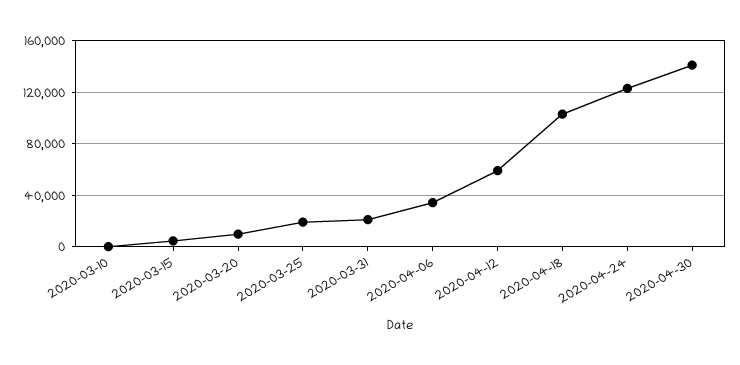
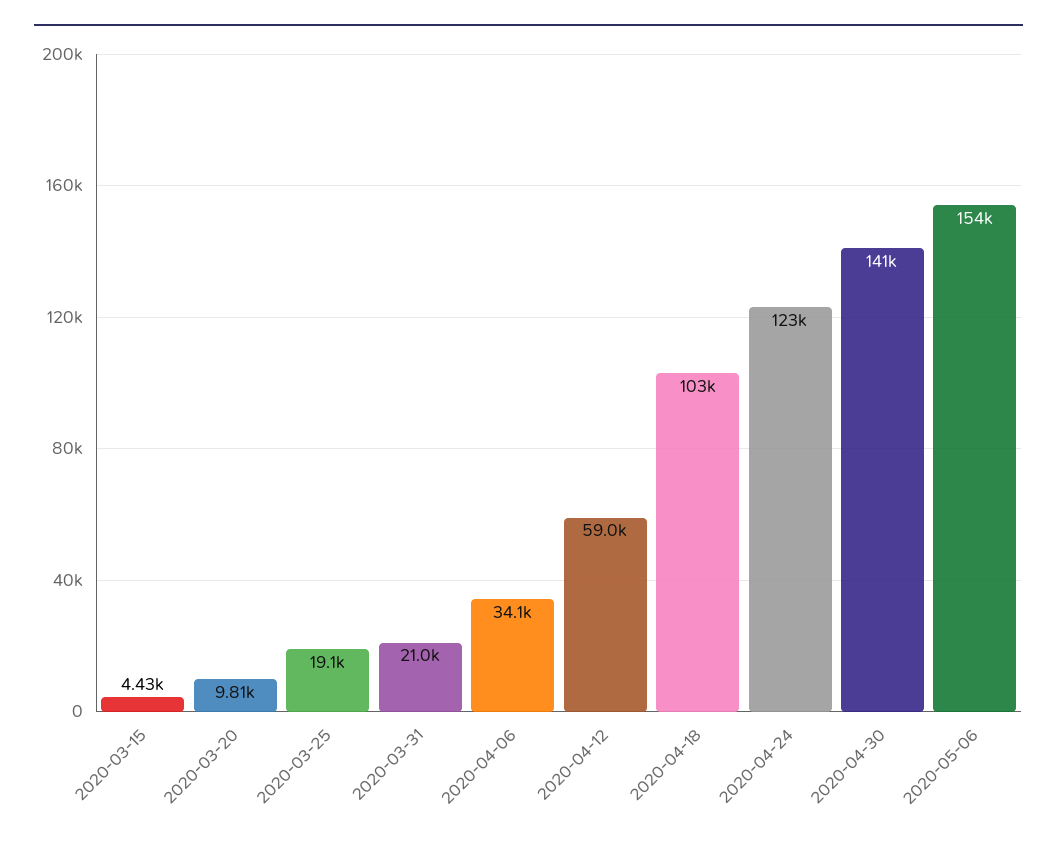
2020-03-10: 0 -> none
2020-05-06: none -> 154000

